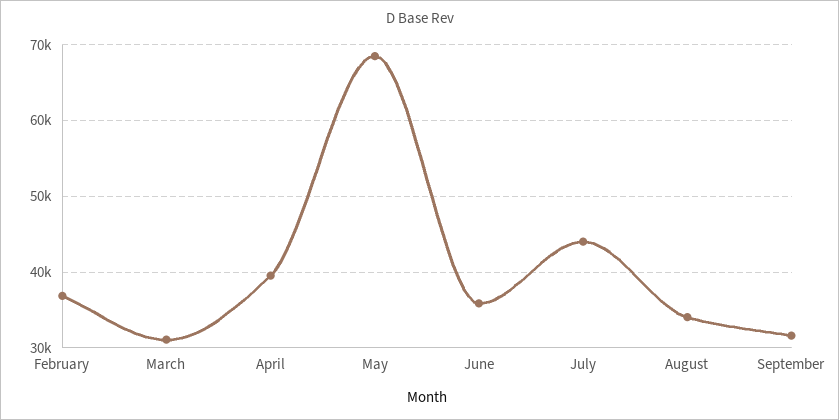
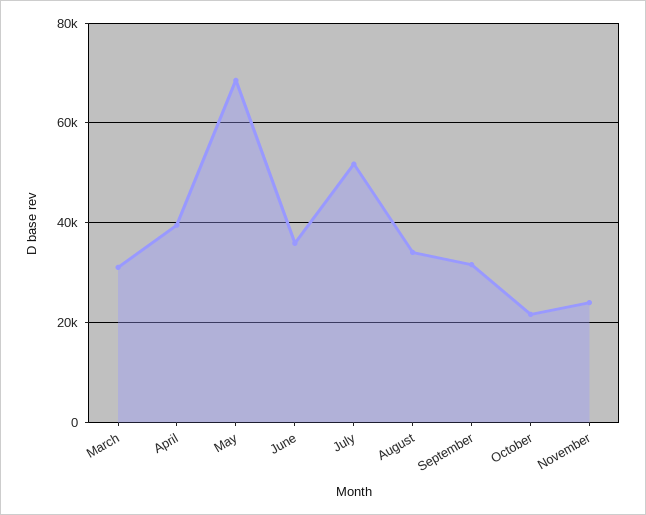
February: 37000 -> none
July: 44000 -> 52000
October: none -> 22000
November: none -> 24000

